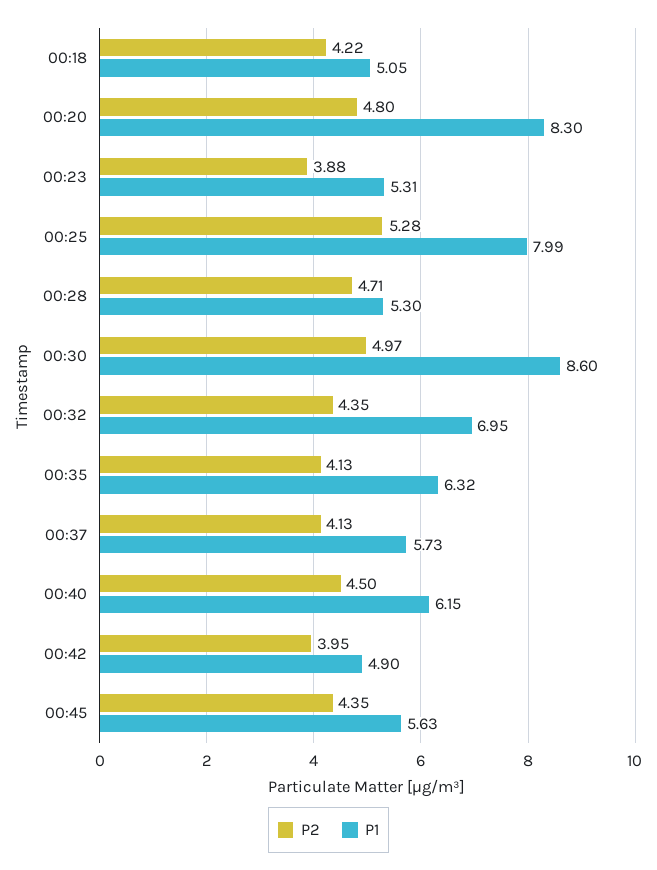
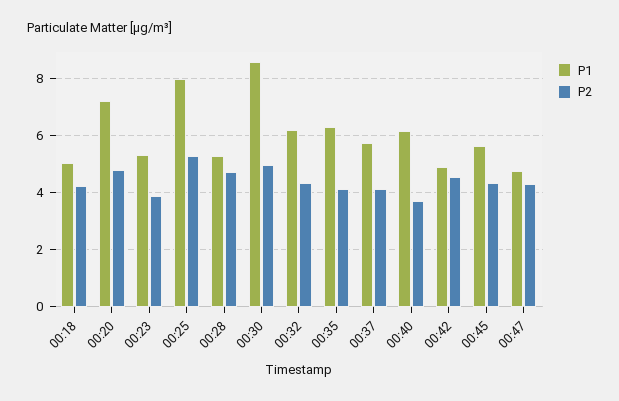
P1, 00:20: 8.3 -> 7.25
P1, 00:32: 6.95 -> 6.25
P2, 00:40: 4.5 -> 3.75
P2, 00:42: 3.95 -> 4.5
P1, 00:47: none -> 4.75
P2, 00:47: none -> 4.25

